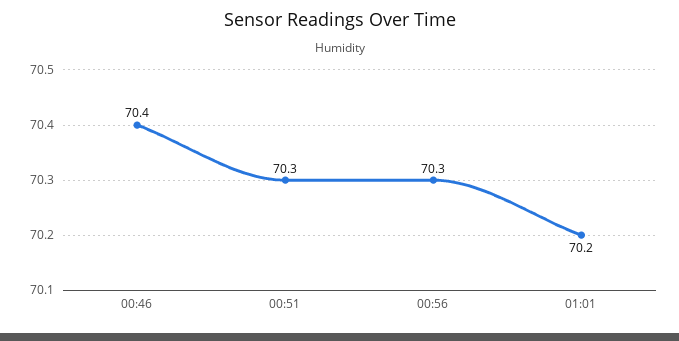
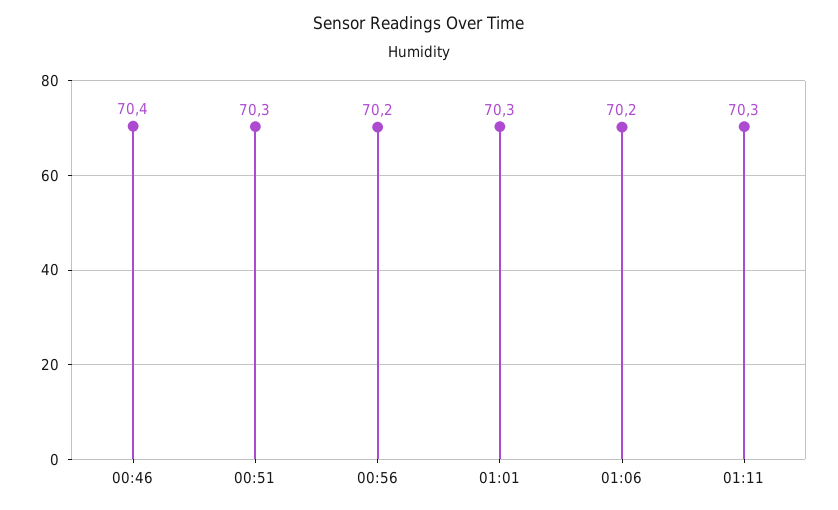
00:56: 70.3 -> 70.2
01:01: 70.2 -> 70.3
01:06: none -> 70.2
01:11: none -> 70.3

